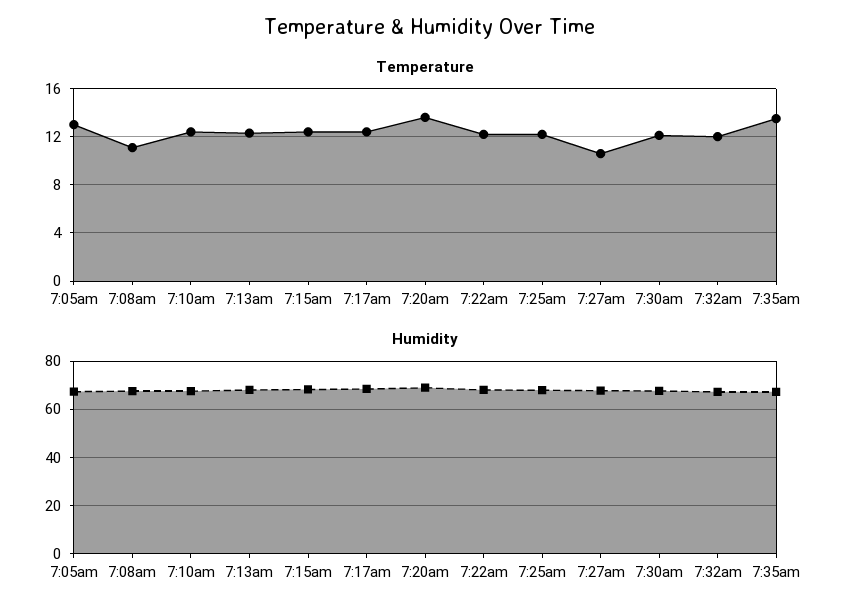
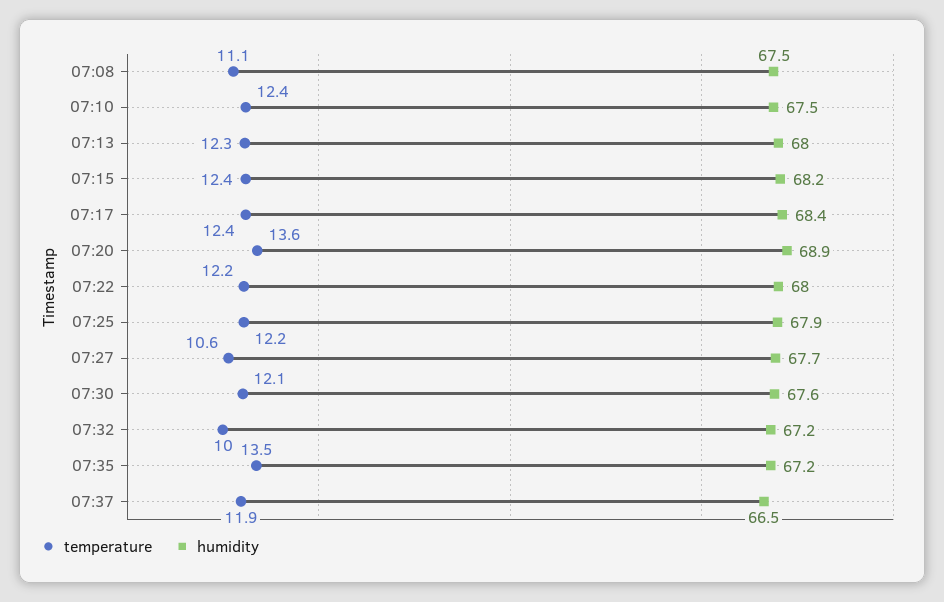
Temperature, 7:05am: 13 -> none
Temperature, 7:32am: 12 -> 10
Humidity, 7:05am: 67.5 -> none
Temperature, 07:37: none -> 11.9
Humidity, 07:37: none -> 66.5

